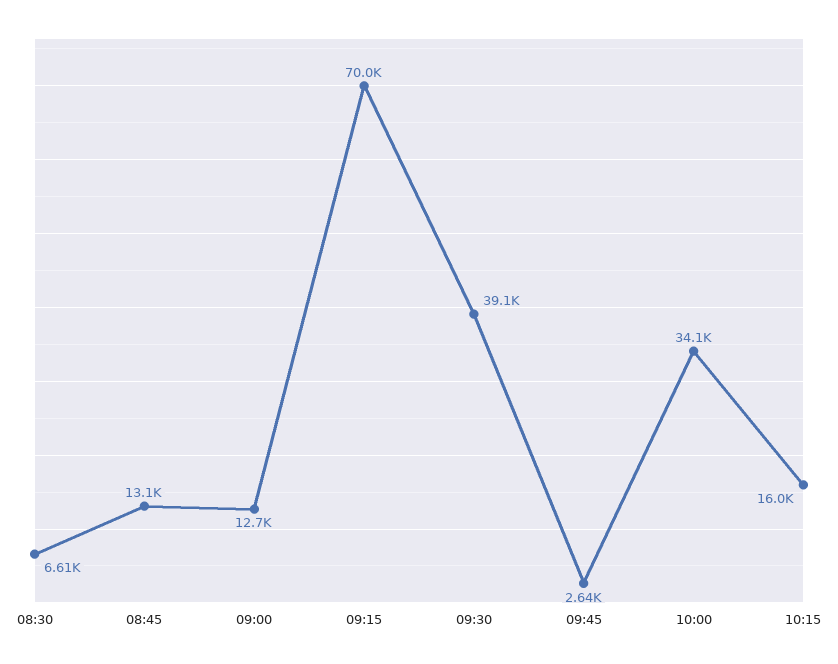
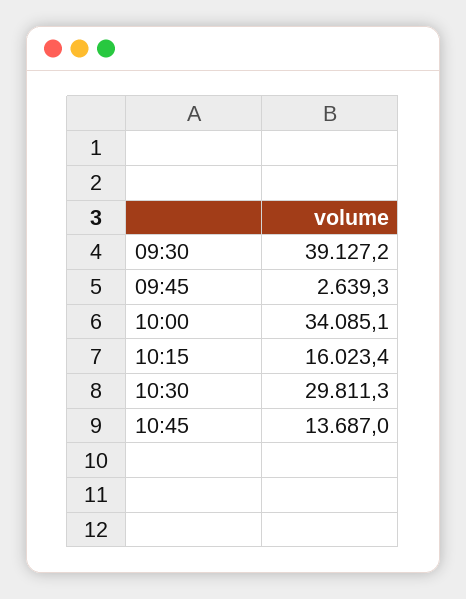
08:30: 6610 -> none
08:45: 13100 -> none
09:00: 12700 -> none
09:15: 70000 -> none
10:30: none -> 29811.3
10:45: none -> 13687

